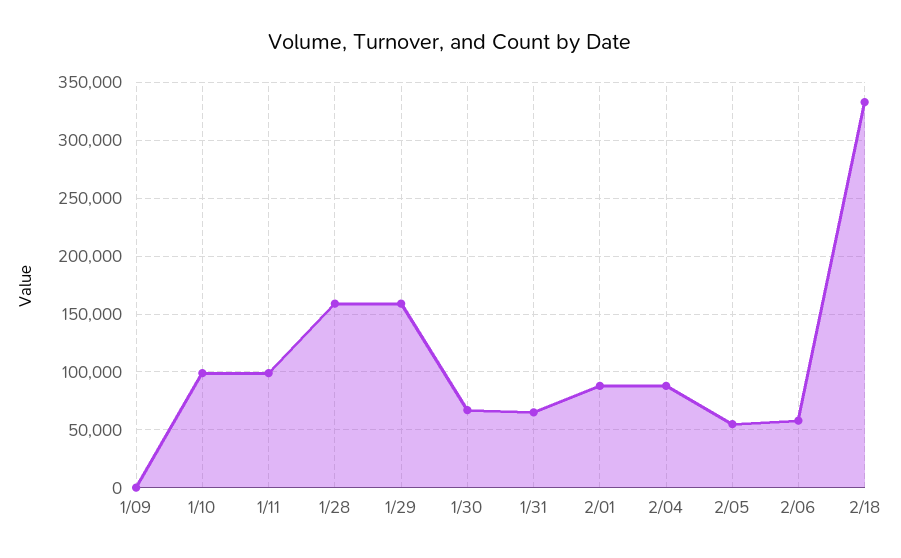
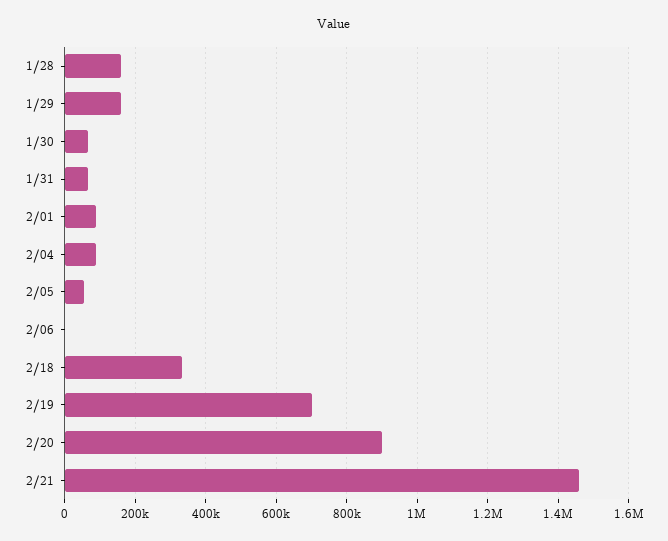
1/09: 0 -> none
1/10: 100000 -> none
1/11: 100000 -> none
2/06: 60000 -> 0
2/19: none -> 700000
2/20: none -> 900000
2/21: none -> 1460000

